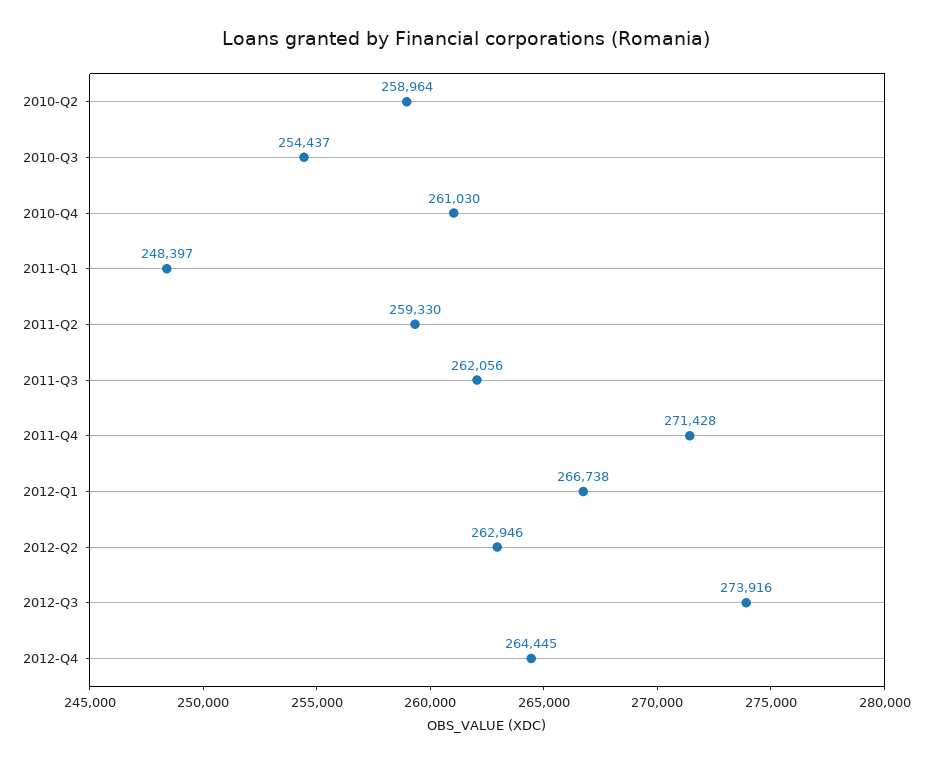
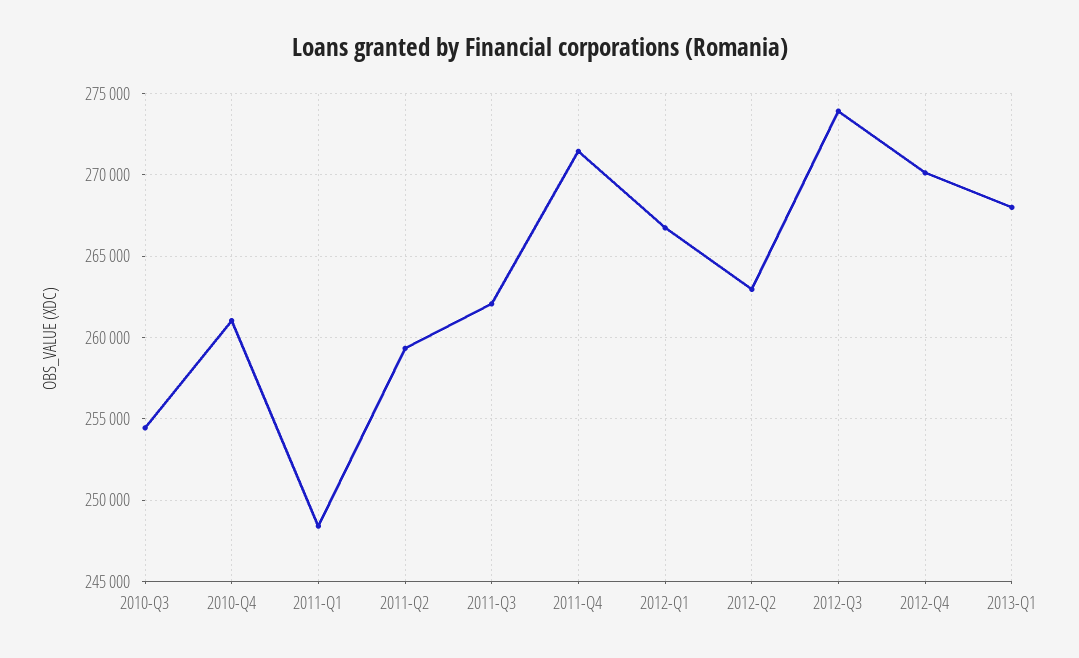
2010-Q2: 258964 -> none
2012-Q4: 264445 -> 270000
2013-Q1: none -> 268000

